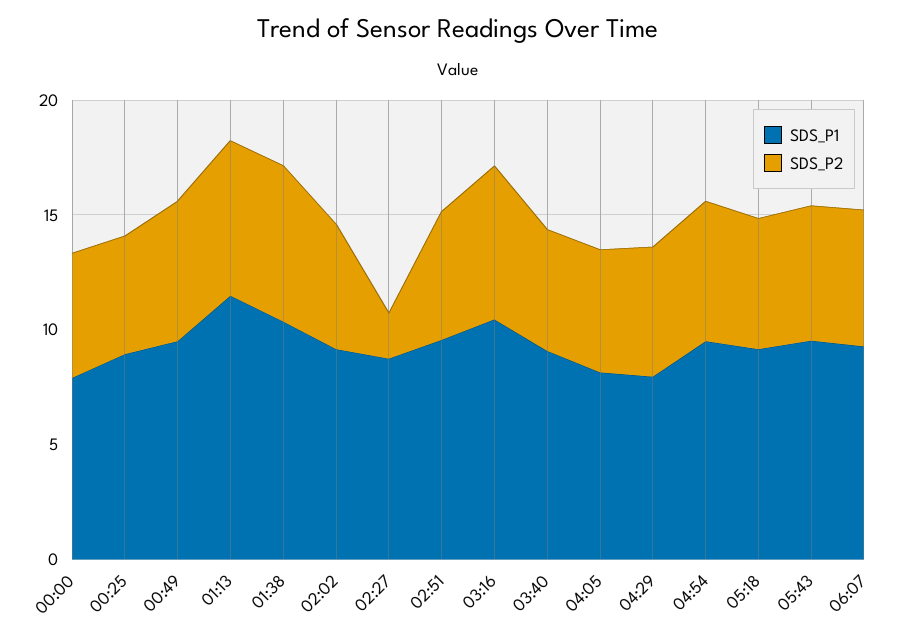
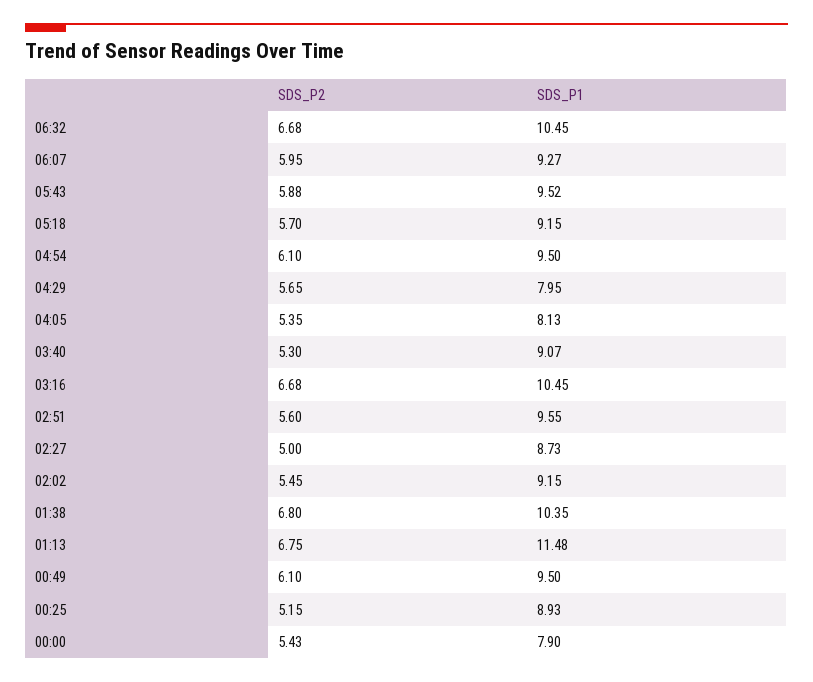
SDS_P2, 02:27: 2 -> 5
SDS_P2, 06:32: none -> 6.68
SDS_P1, 06:32: none -> 10.45

